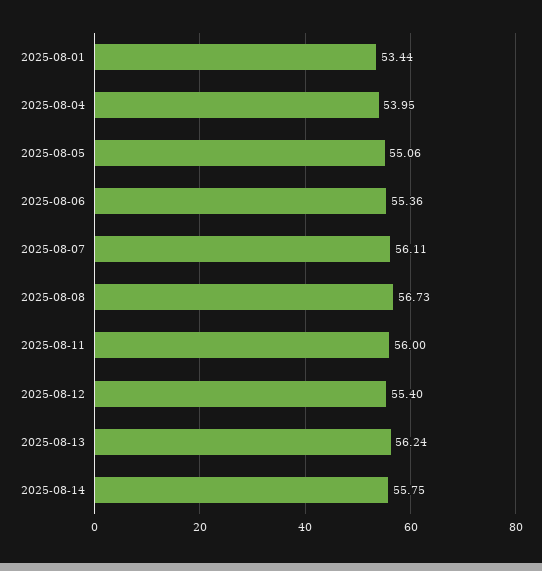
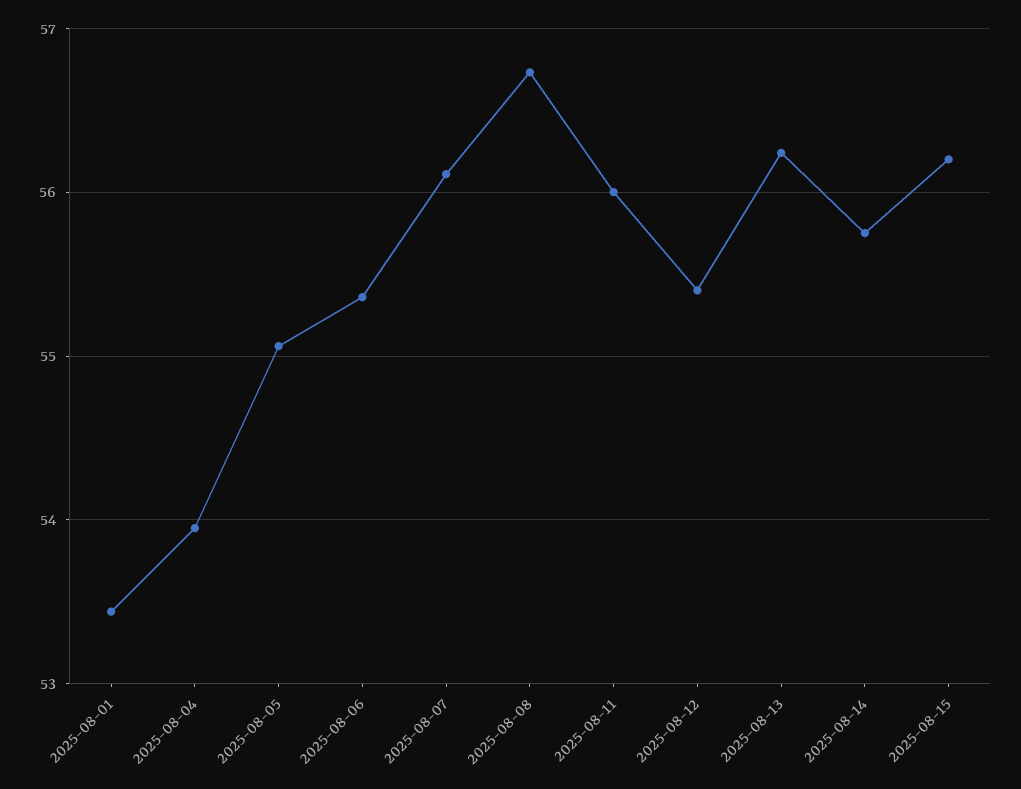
2025-08-15: none -> 56.2

